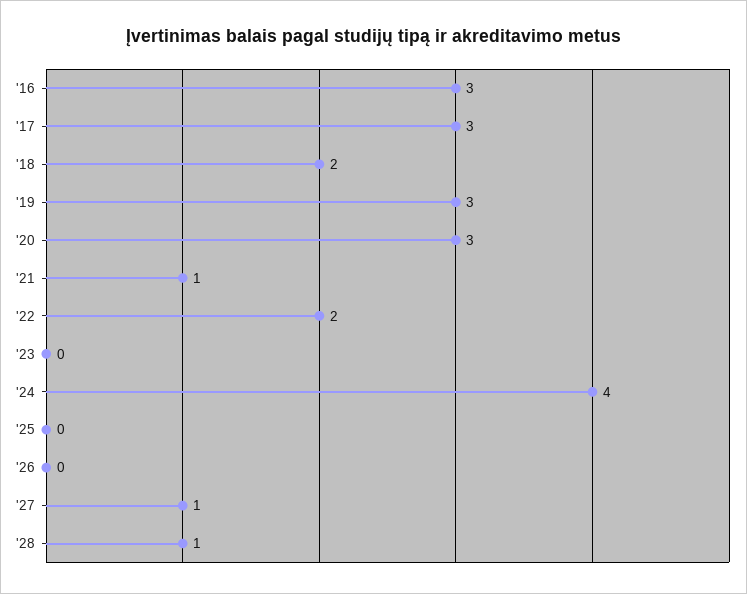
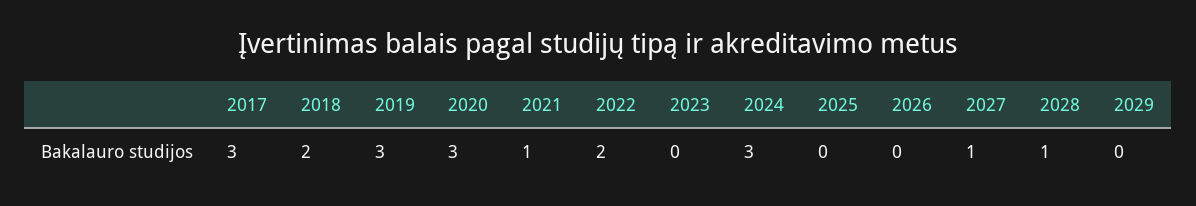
'16: 3 -> none
'24: 4 -> 3
2029: none -> 0

